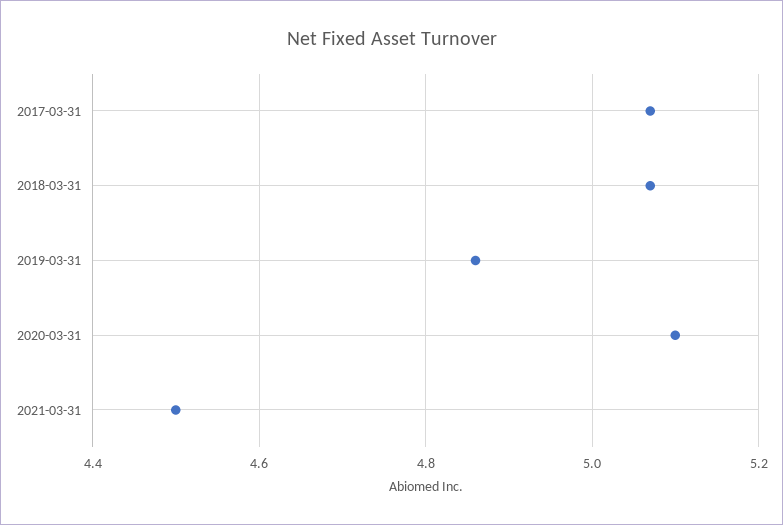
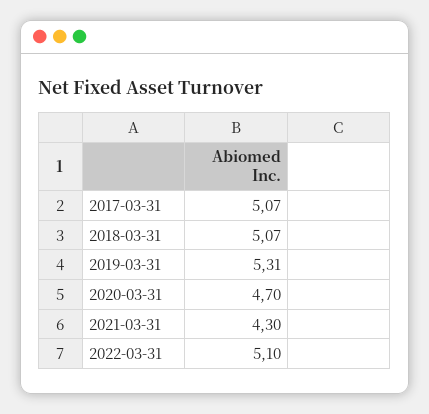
2019-03-31: 4.85 -> 5.31
2020-03-31: 5.1 -> 4.7
2021-03-31: 4.5 -> 4.3
2022-03-31: none -> 5.1

